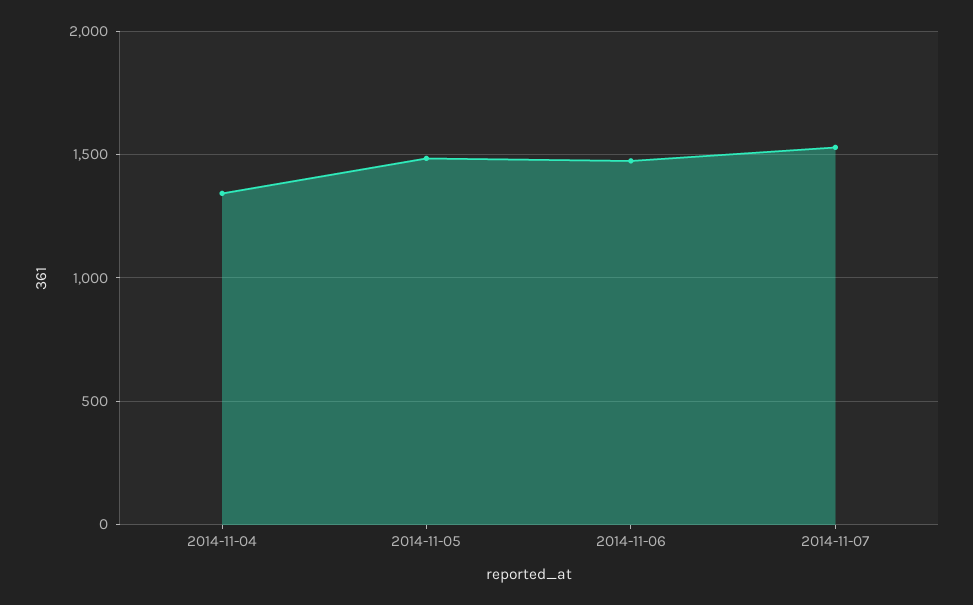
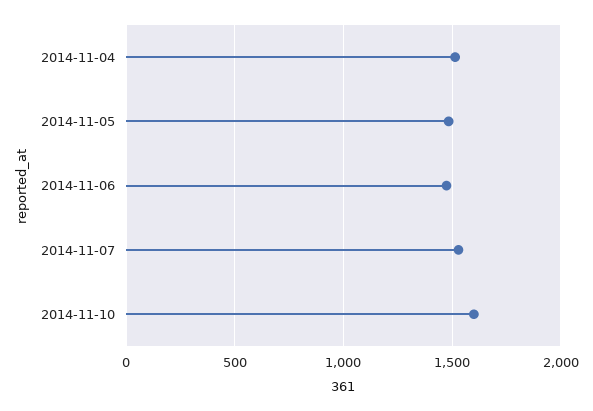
2014-11-04: 1350 -> 1500
2014-11-10: none -> 1600

